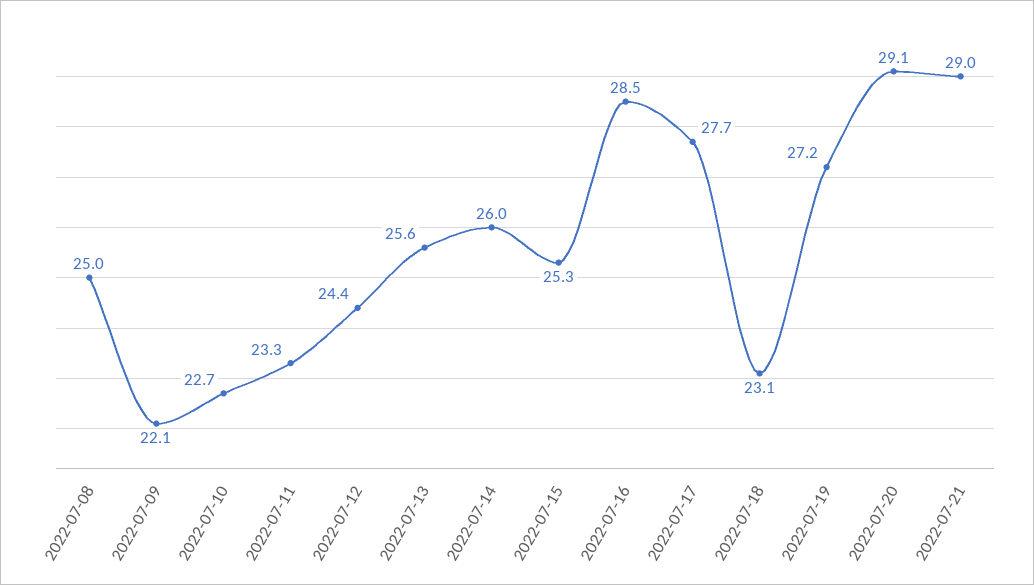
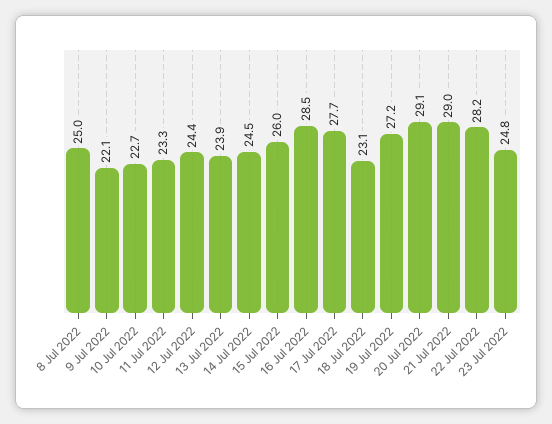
2022-07-13: 25.6 -> 23.9
2022-07-14: 26 -> 24.5
2022-07-15: 25.3 -> 26
22 Jul 2022: none -> 28.2
23 Jul 2022: none -> 24.8

